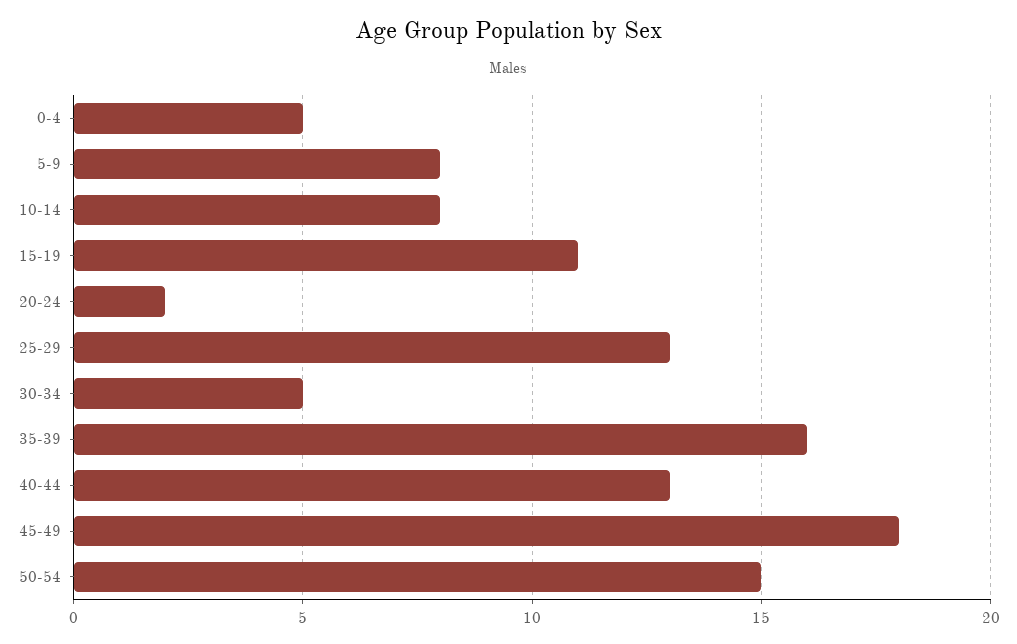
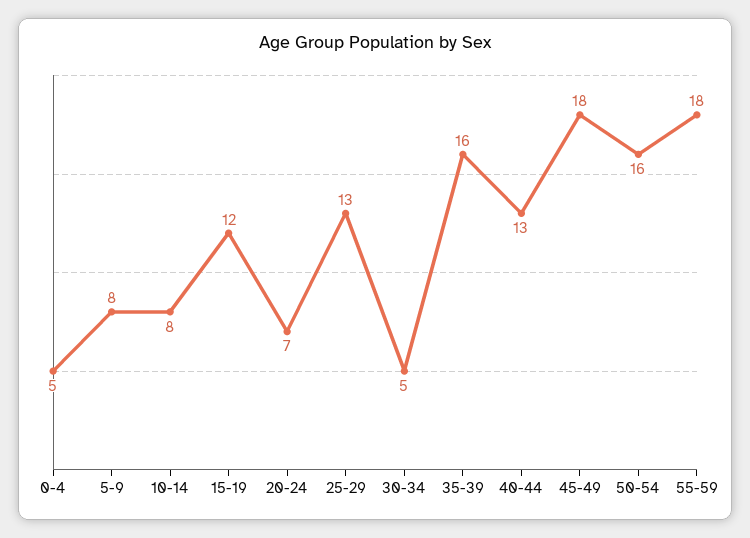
15-19: 11 -> 12
20-24: 2 -> 7
50-54: 15 -> 16
55-59: none -> 18

